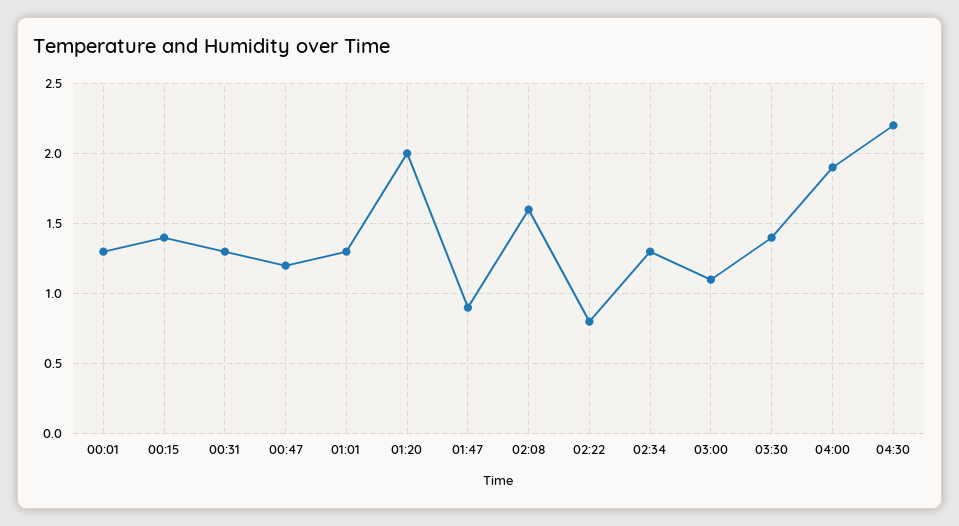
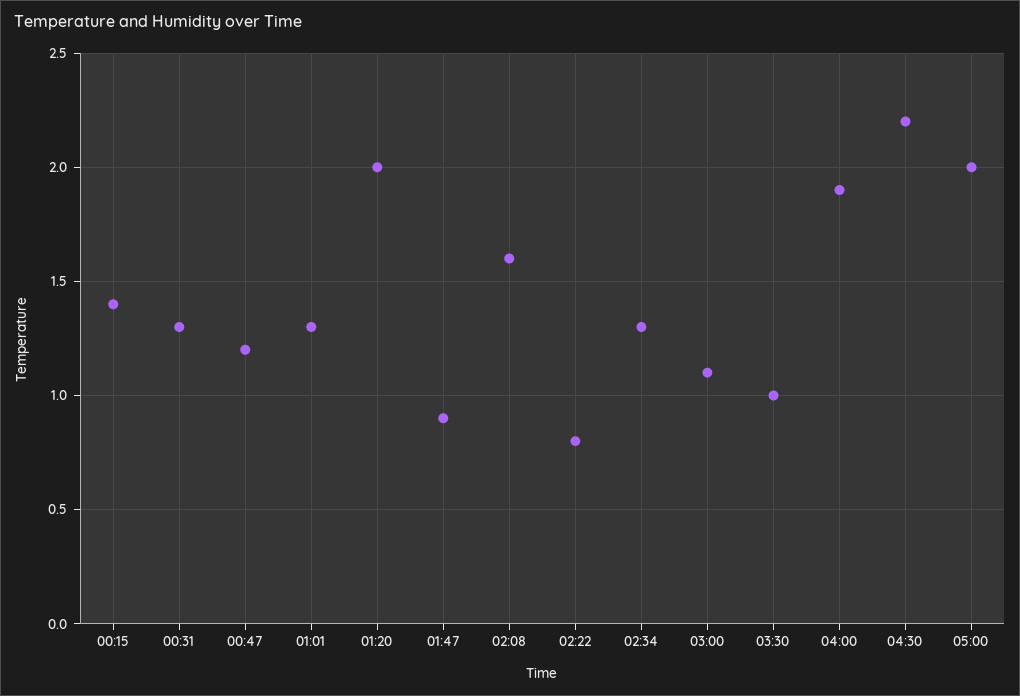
00:01: 1.3 -> none
03:30: 1.4 -> 1
05:00: none -> 2

